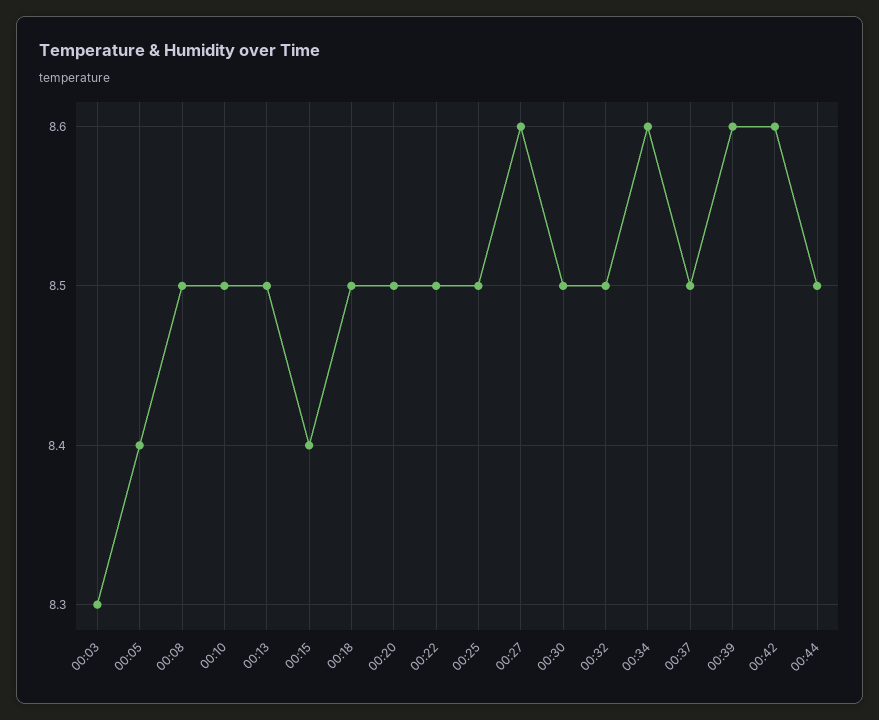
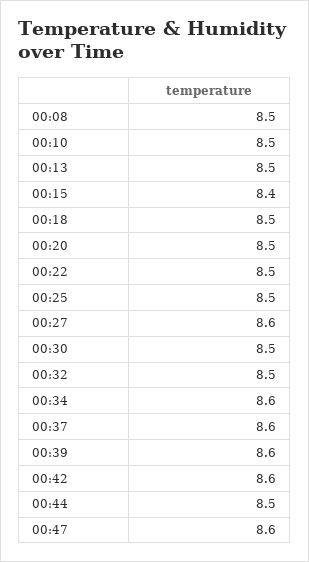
00:03: 8.3 -> none
00:05: 8.4 -> none
00:37: 8.5 -> 8.6
00:47: none -> 8.6

